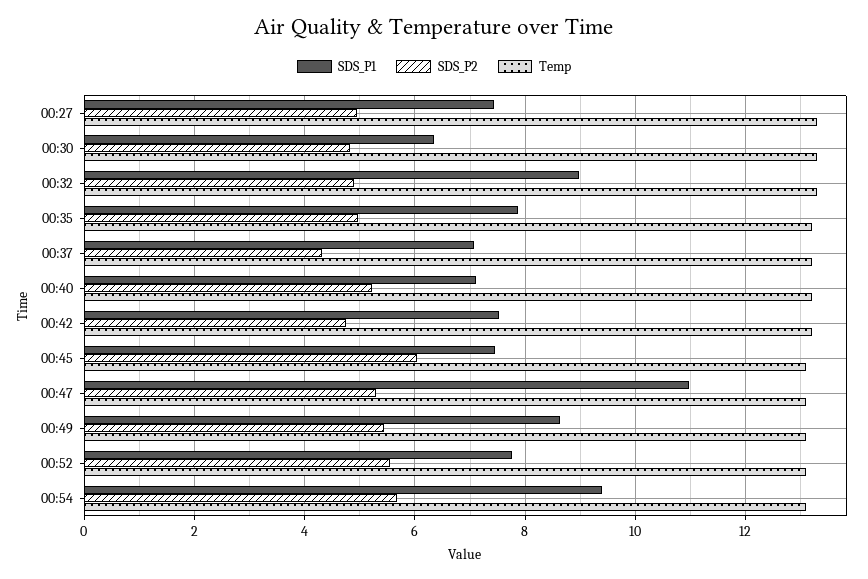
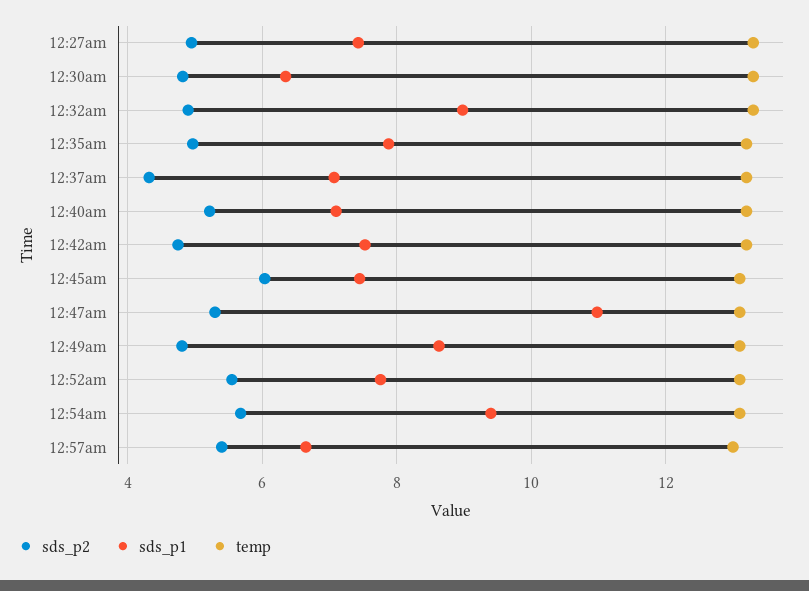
SDS_P2, 00:49: 5.4 -> 4.8
SDS_P2, 12:57am: none -> 5.4
SDS_P1, 12:57am: none -> 6.6
Temp, 12:57am: none -> 13

